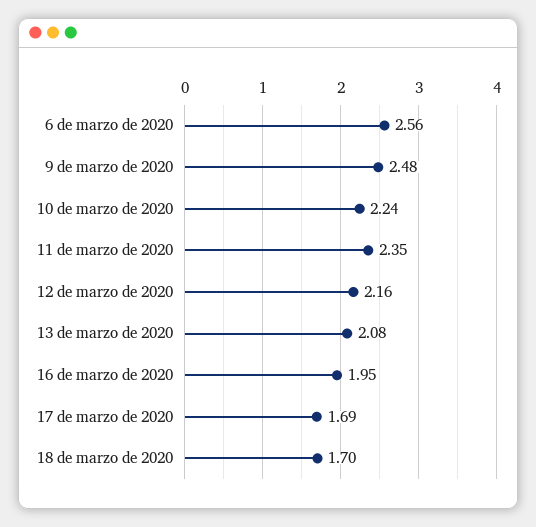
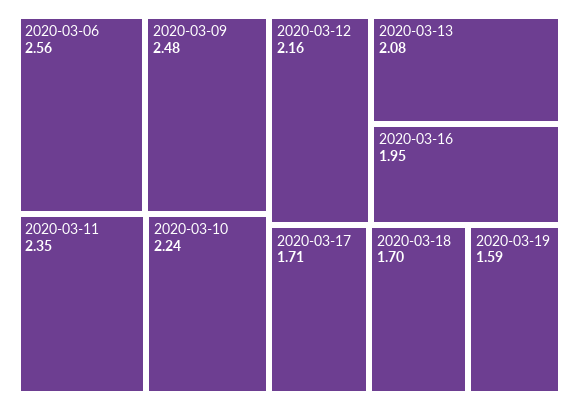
17 de marzo de 2020: 1.69 -> 1.71
2020-03-19: none -> 1.59

